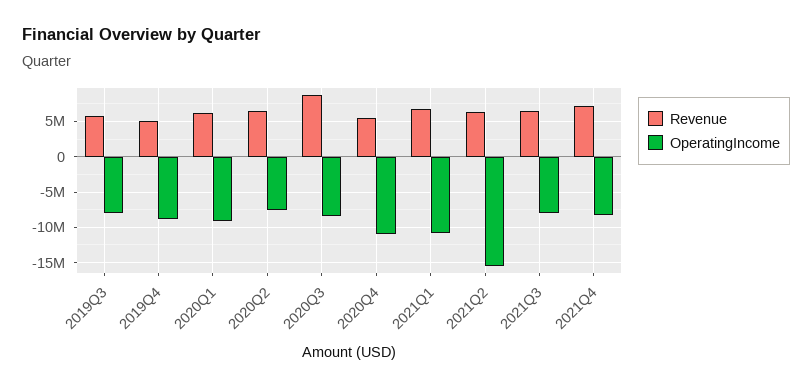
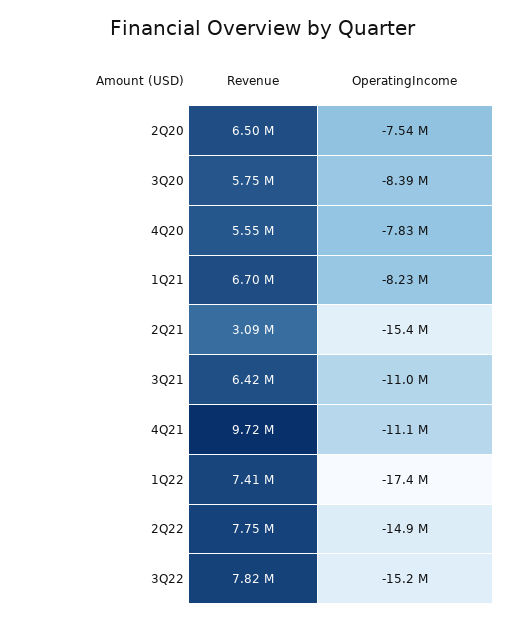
Revenue, 2019Q3: 6000000 -> none
OperatingIncome, 2019Q3: -8000000 -> none
Revenue, 2019Q4: 5000000 -> none
OperatingIncome, 2019Q4: -9000000 -> none
Revenue, 2020Q1: 6000000 -> none
OperatingIncome, 2020Q1: -9000000 -> none
Revenue, 2020Q3: 9000000 -> 5750000
OperatingIncome, 2020Q4: -11000000 -> -7830000
OperatingIncome, 2021Q1: -11000000 -> -8230000
Revenue, 2021Q2: 6000000 -> 3090000
OperatingIncome, 2021Q3: -8000000 -> -11000000
Revenue, 2021Q4: 7000000 -> 9720000
OperatingIncome, 2021Q4: -8000000 -> -11100000
Revenue, 1Q22: none -> 7410000
OperatingIncome, 1Q22: none -> -17400000
Revenue, 2Q22: none -> 7750000
OperatingIncome, 2Q22: none -> -14900000
Revenue, 3Q22: none -> 7820000
OperatingIncome, 3Q22: none -> -15200000

